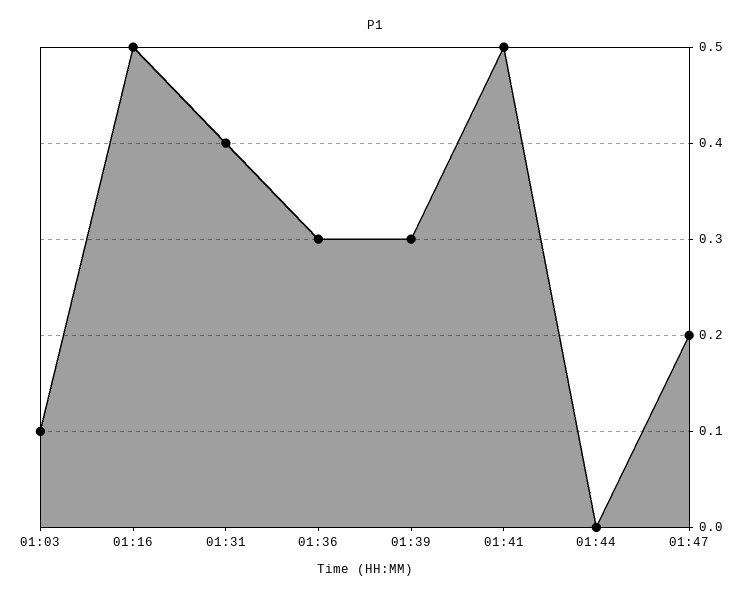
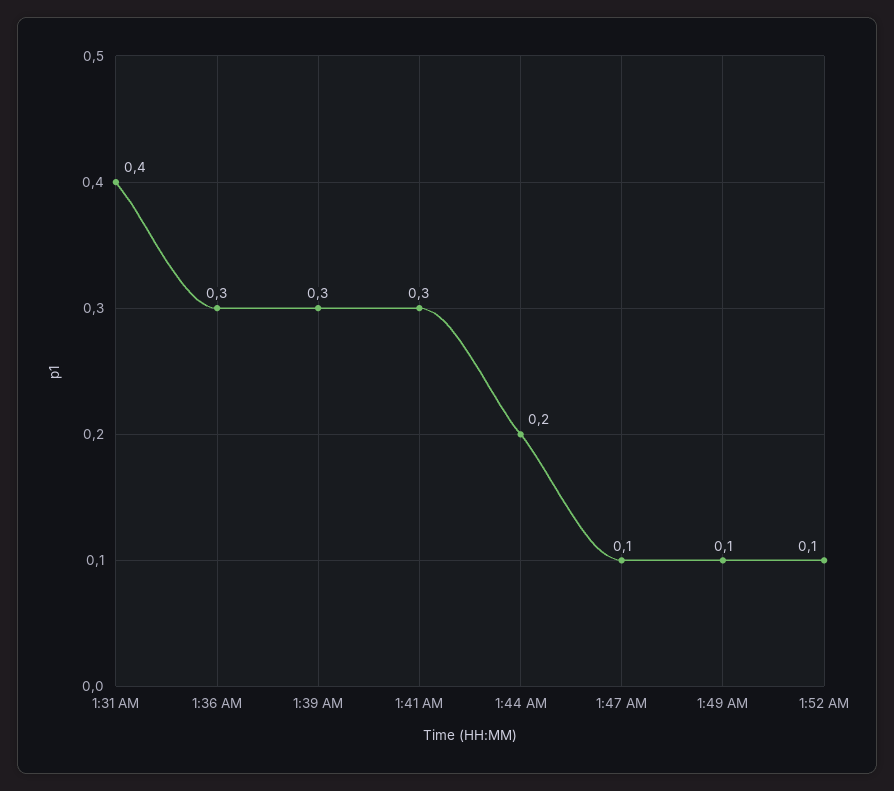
01:03: 0.1 -> none
01:16: 0.5 -> none
01:41: 0.5 -> 0.3
01:44: 0 -> 0.2
01:47: 0.2 -> 0.1
1:49 AM: none -> 0.1
1:52 AM: none -> 0.1

